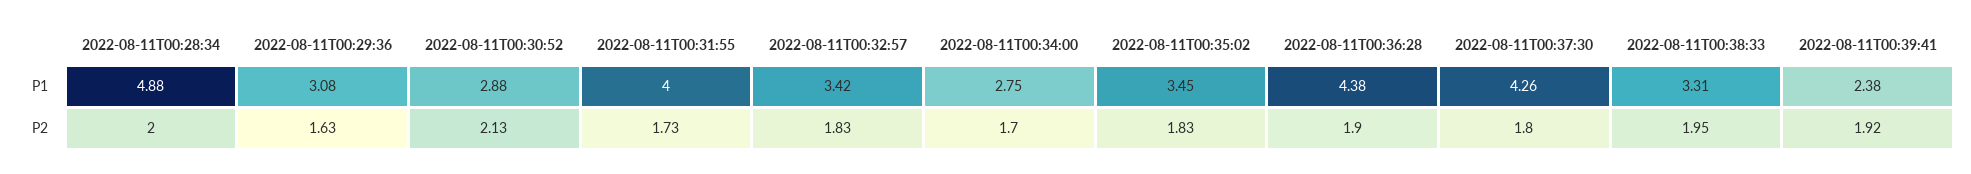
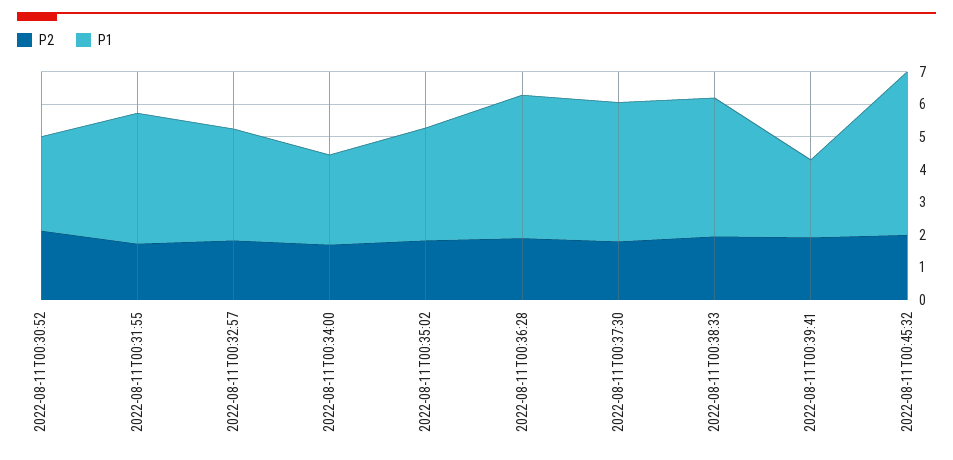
P1, 2022-08-11T00:28:34: 4.88 -> none
P1, 2022-08-11T00:29:36: 3.08 -> none
P1, 2022-08-11T00:38:33: 3.31 -> 4.25
P2, 2022-08-11T00:28:34: 2 -> none
P2, 2022-08-11T00:29:36: 1.63 -> none
P2, 2022-08-11T00:45:32: none -> 2
P1, 2022-08-11T00:45:32: none -> 5

